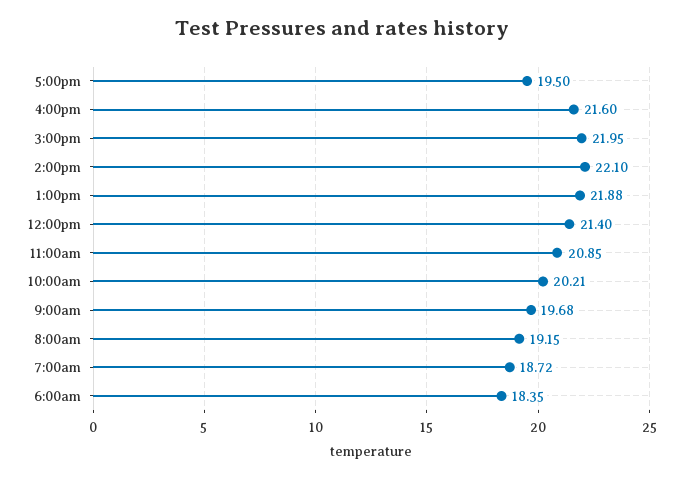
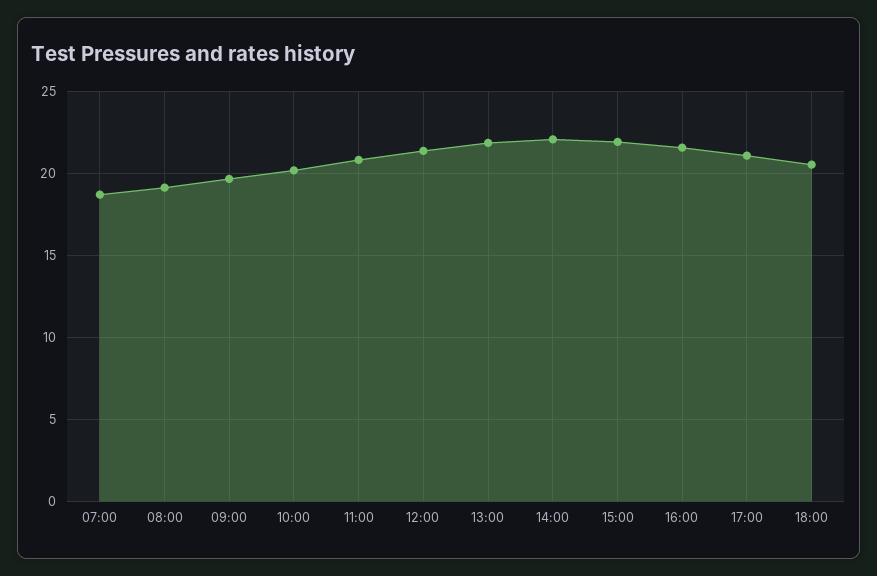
5:00pm: 19.5 -> 21
6:00am: 18.35 -> none
18:00: none -> 20.5

